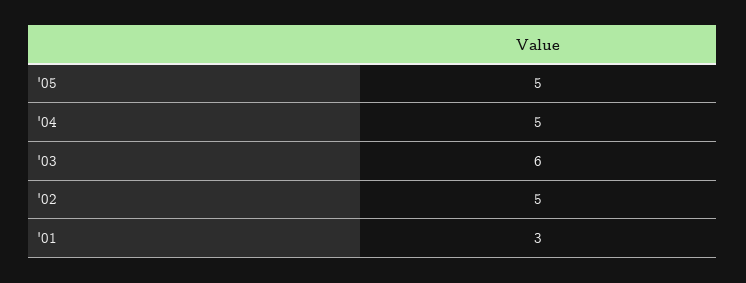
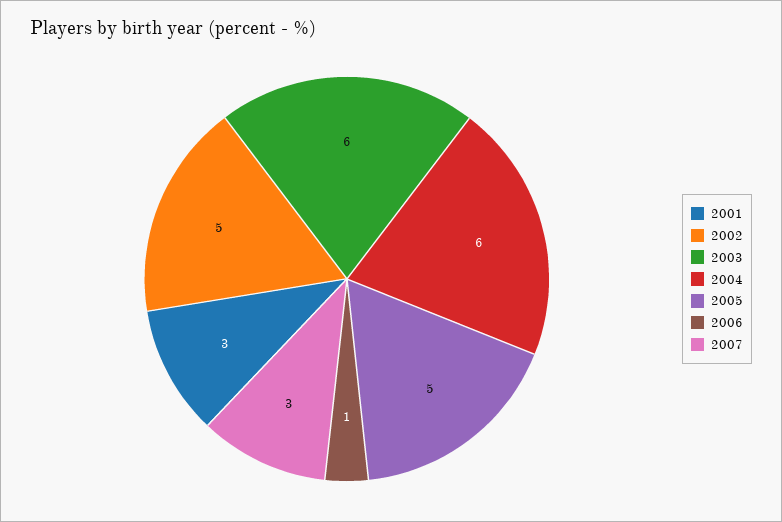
'04: 5 -> 6
2006: none -> 1
2007: none -> 3

